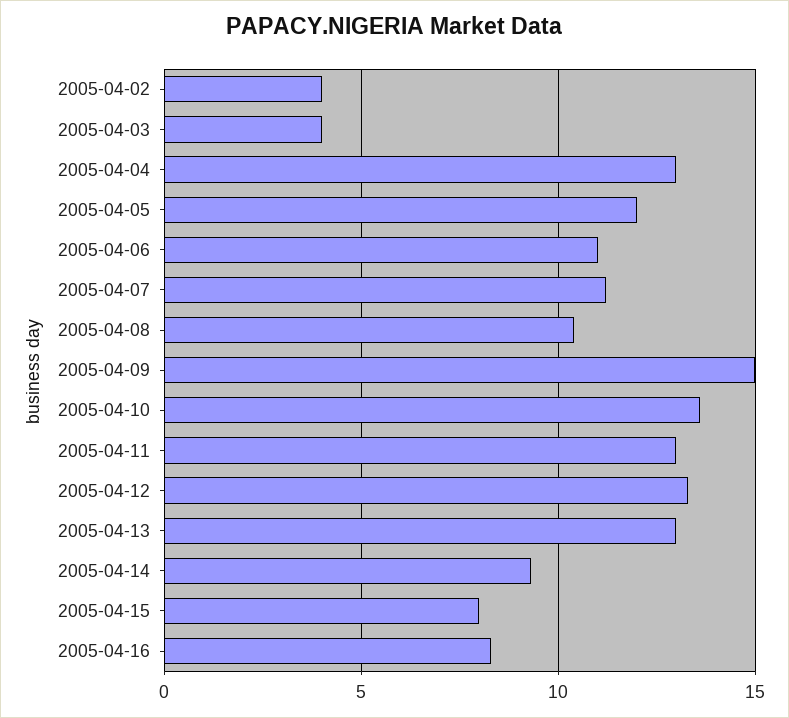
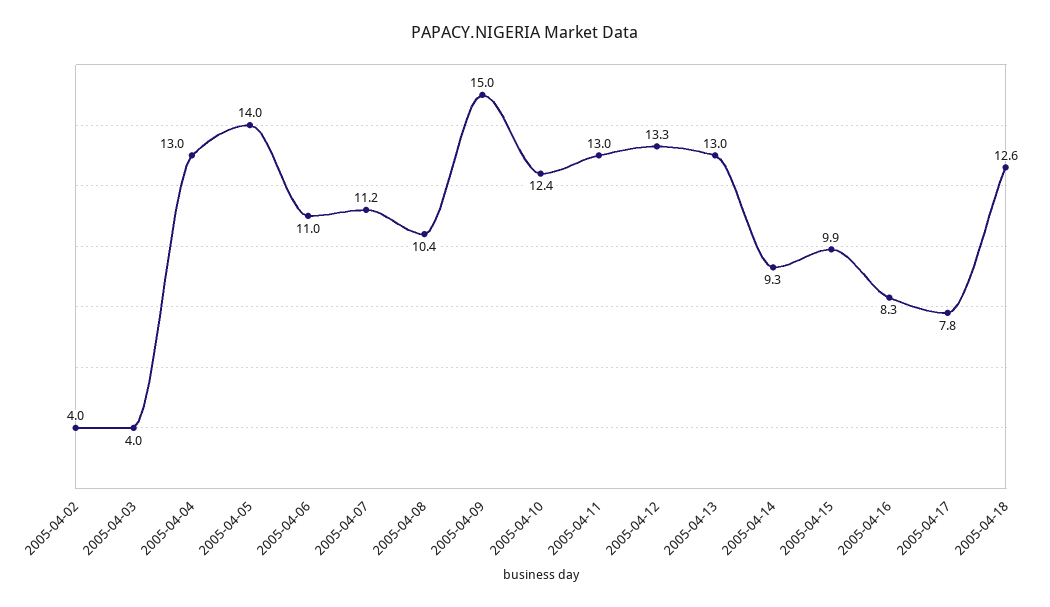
2005-04-05: 12 -> 14
2005-04-10: 13.5 -> 12.4
2005-04-15: 8 -> 9.9
2005-04-17: none -> 7.8
2005-04-18: none -> 12.6

